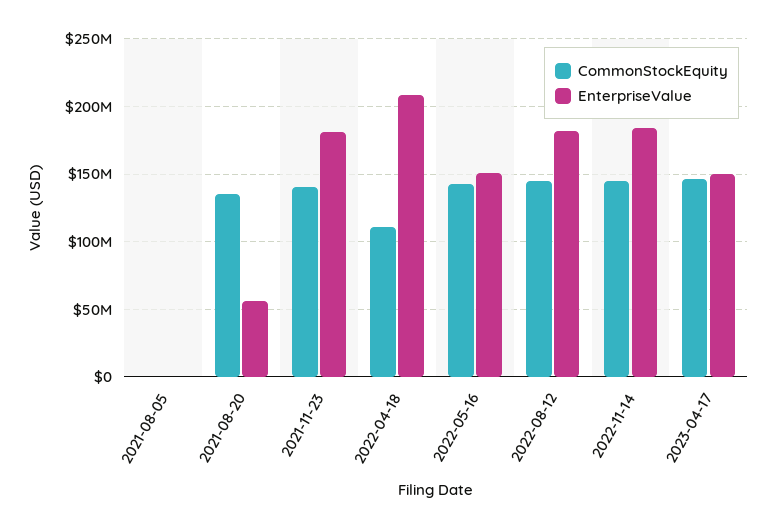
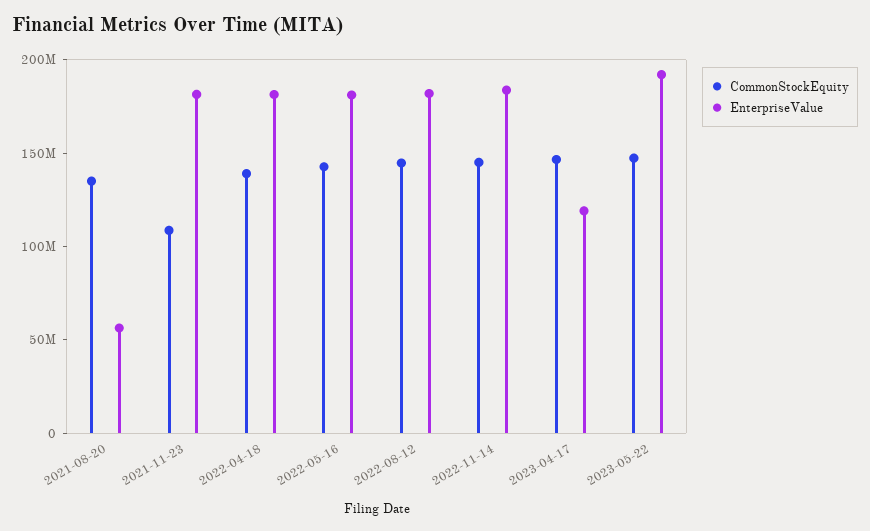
CommonStockEquity, 2021-08-05: 0 -> none
EnterpriseValue, 2021-08-05: 0 -> none
CommonStockEquity, 2021-11-23: 140000000 -> 110000000
CommonStockEquity, 2022-04-18: 110000000 -> 140000000
EnterpriseValue, 2022-04-18: 210000000 -> 180000000
EnterpriseValue, 2022-05-16: 150000000 -> 180000000
EnterpriseValue, 2023-04-17: 150000000 -> 120000000
CommonStockEquity, 2023-05-22: none -> 150000000
EnterpriseValue, 2023-05-22: none -> 190000000

